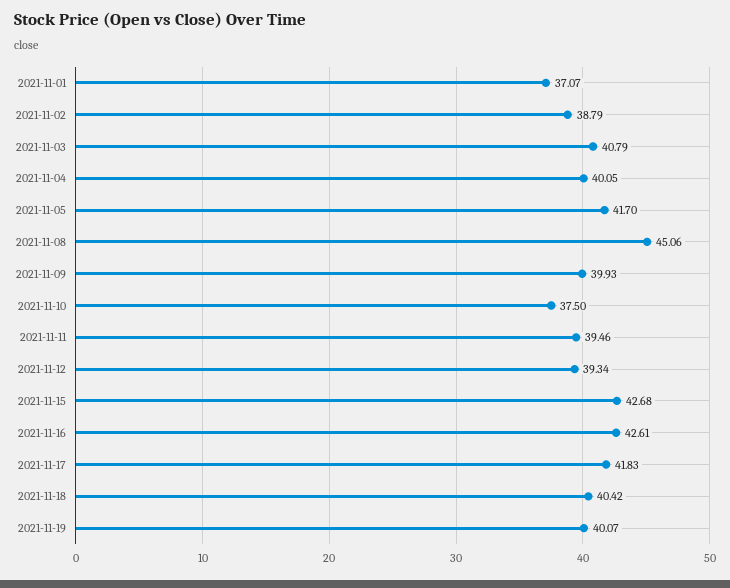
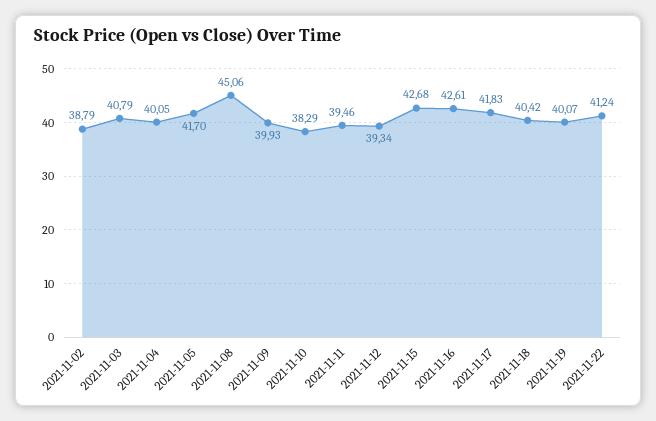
2021-11-01: 37.07 -> none
2021-11-10: 37.5 -> 38.29
2021-11-22: none -> 41.24

